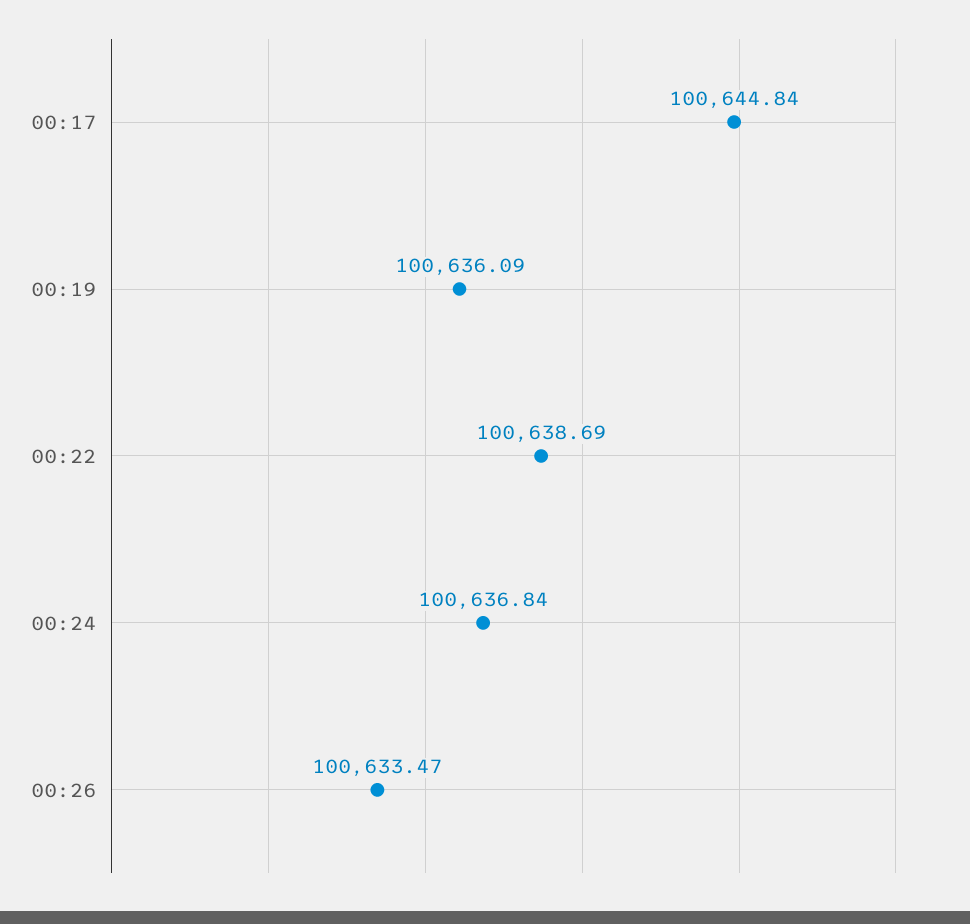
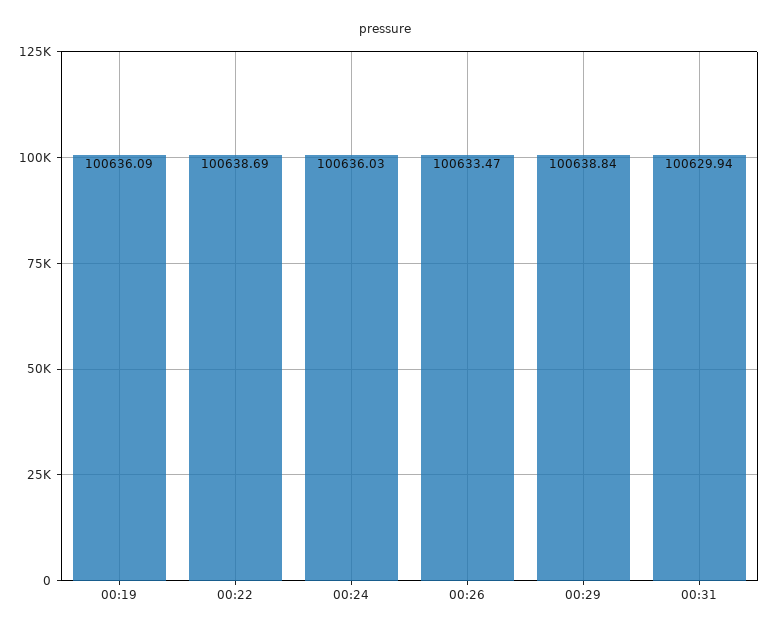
00:17: 100644.84 -> none
00:24: 100636.84 -> 100636.03
00:29: none -> 100638.84
00:31: none -> 100629.94

